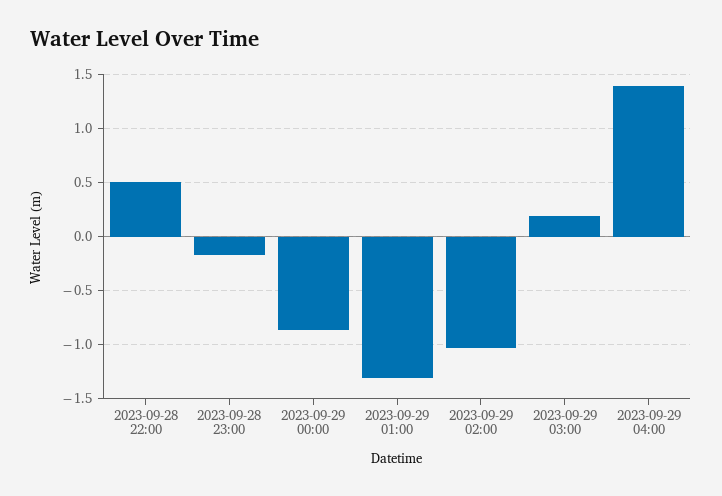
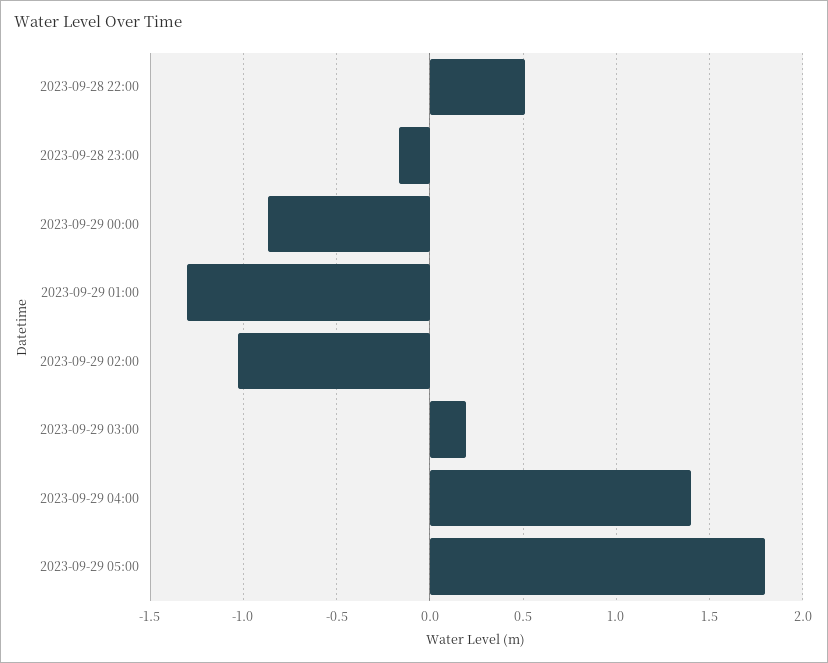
2023-09-29 05:00: none -> 1.8

